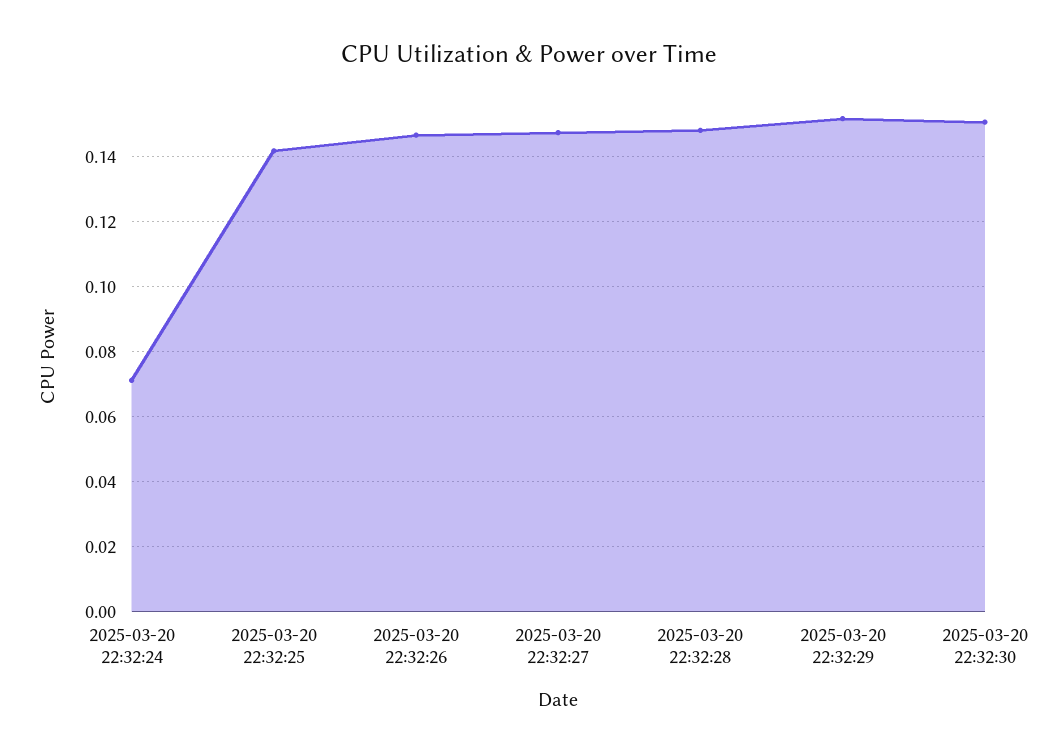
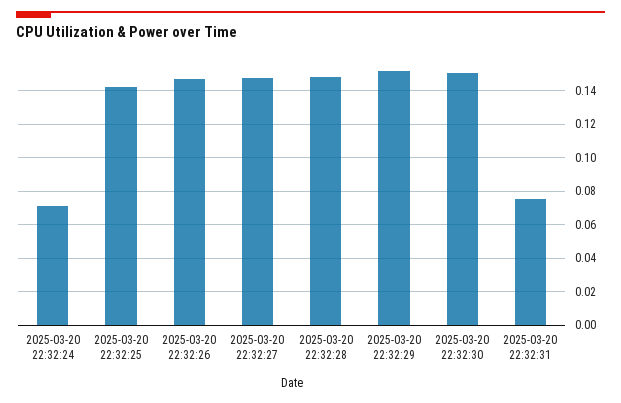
2025-03-20 22:32:31: none -> 0.075

